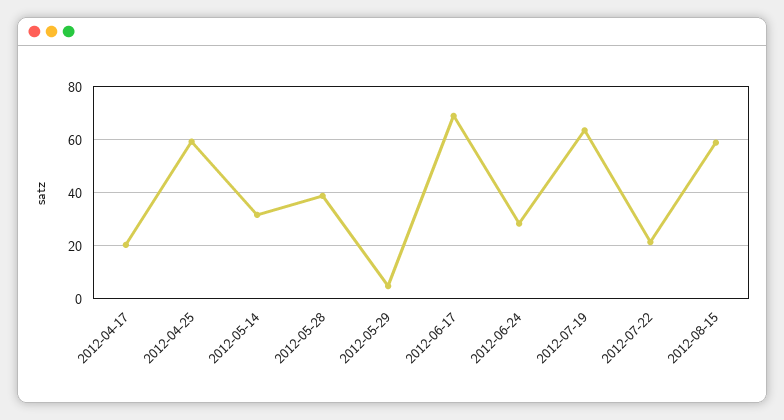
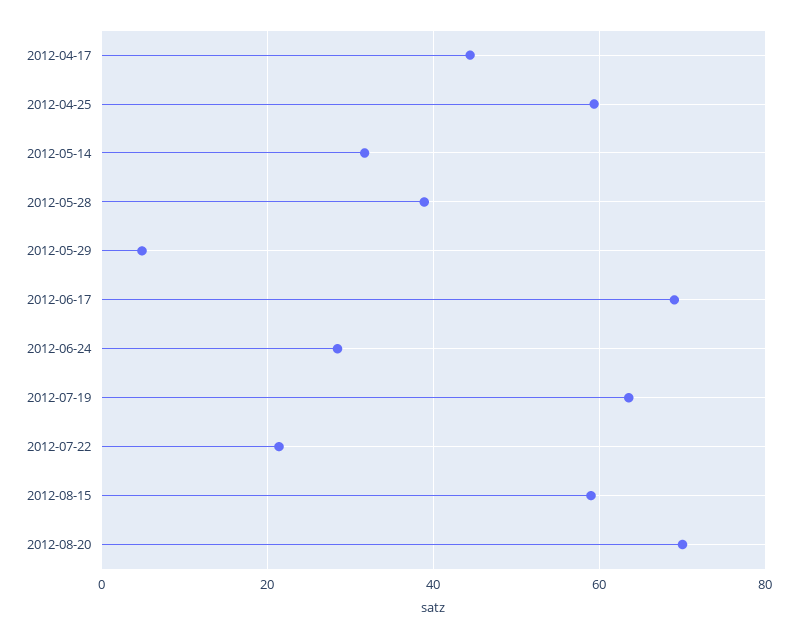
2012-04-17: 20 -> 44
2012-08-20: none -> 70

